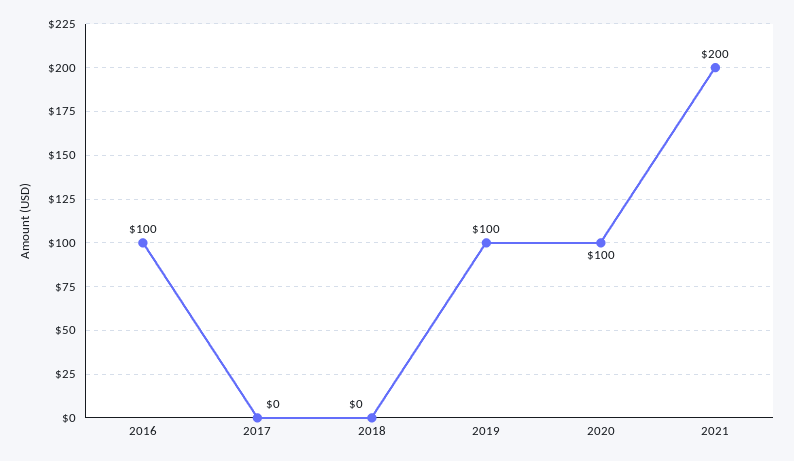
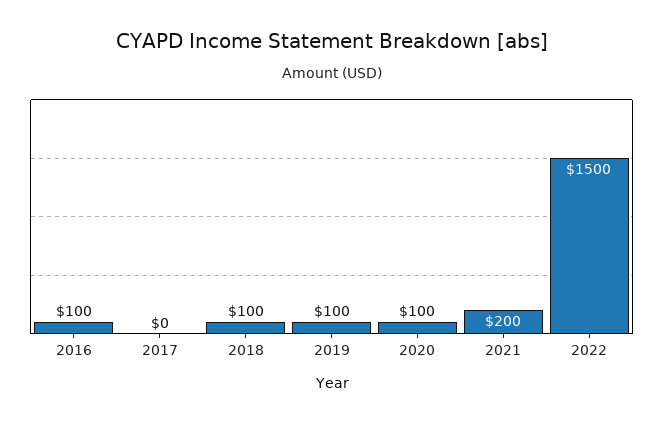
2018: 0 -> 100
2022: none -> 1500

